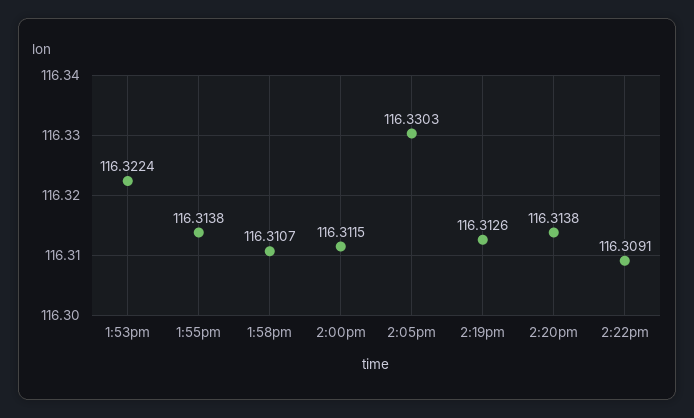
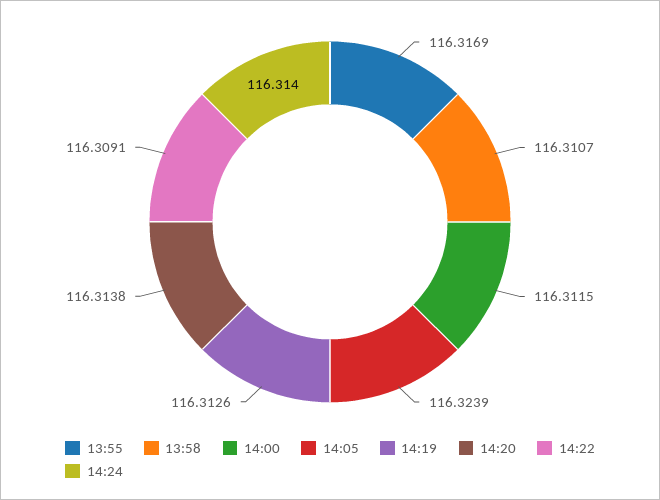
1:53pm: 116.3224 -> none
1:55pm: 116.3138 -> 116.3169
2:05pm: 116.3303 -> 116.3239
14:24: none -> 116.314

